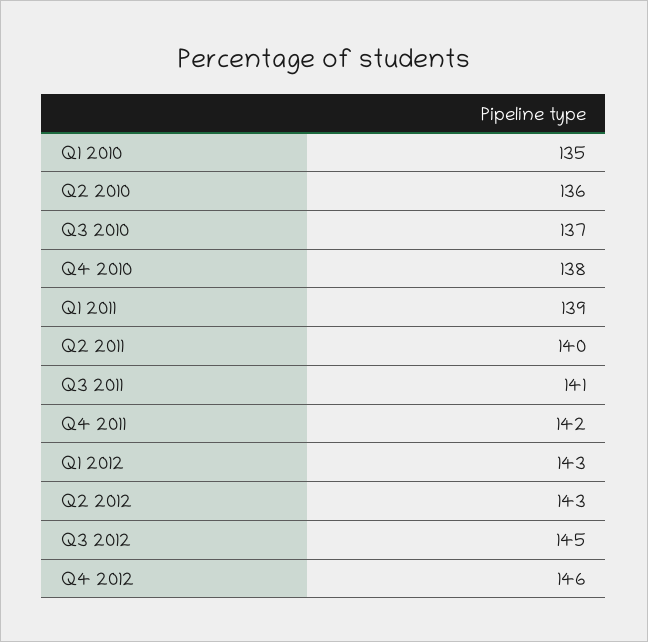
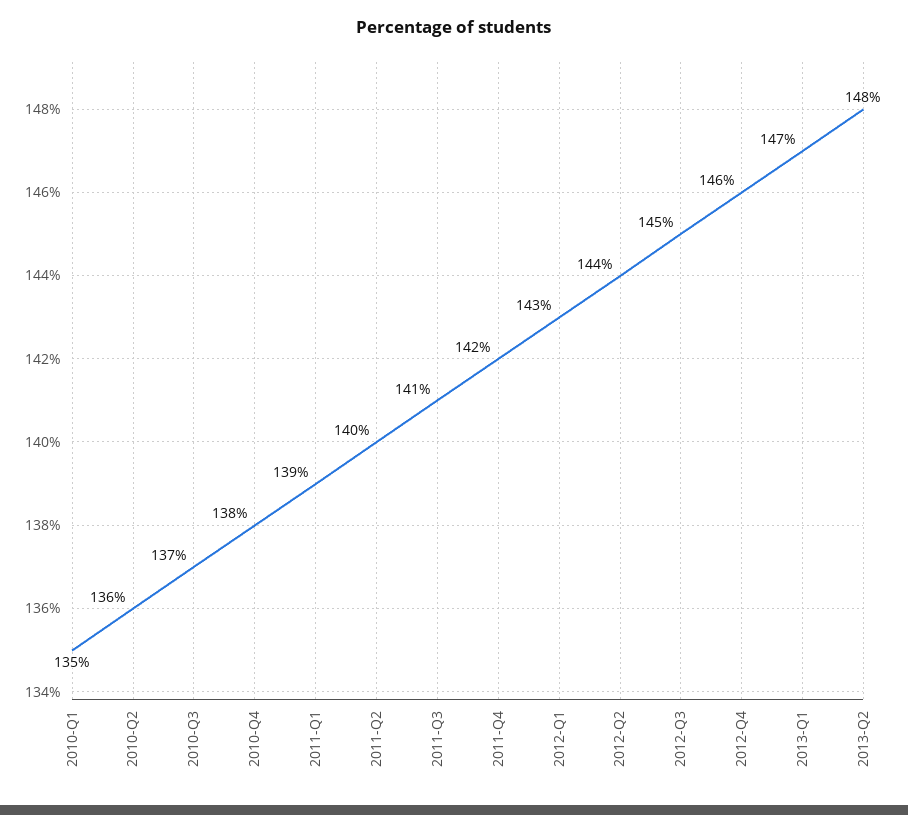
Q2 2012: 143 -> 144
2013-Q1: none -> 147
2013-Q2: none -> 148

